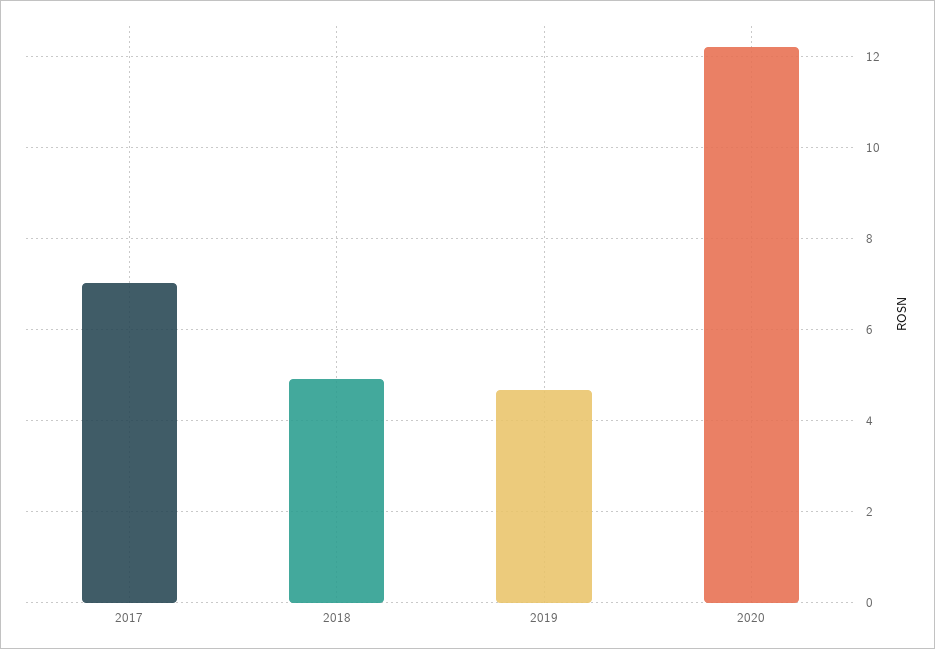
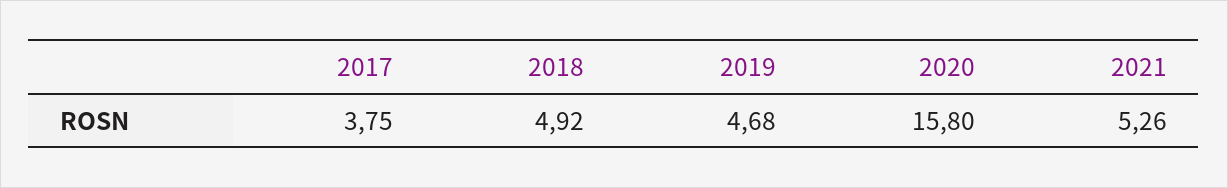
2017: 7 -> 3.75
2020: 12.2 -> 15.8
2021: none -> 5.26

